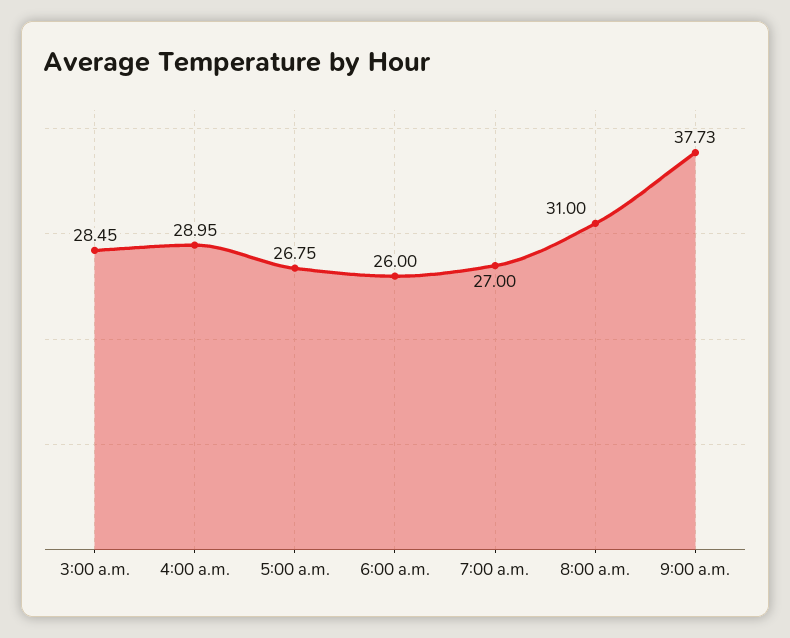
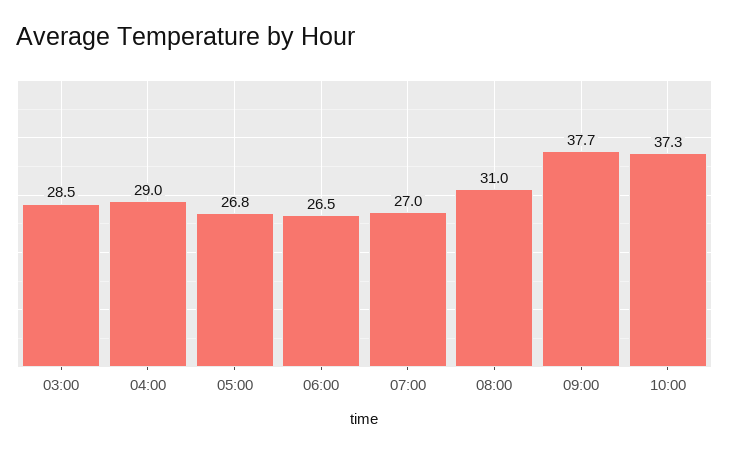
6:00 a.m.: 26 -> 26.5
10:00: none -> 37.3

